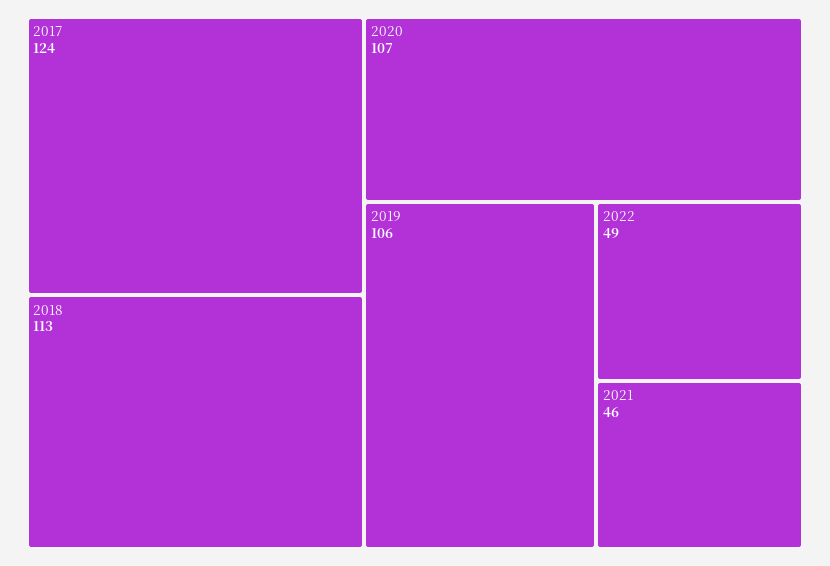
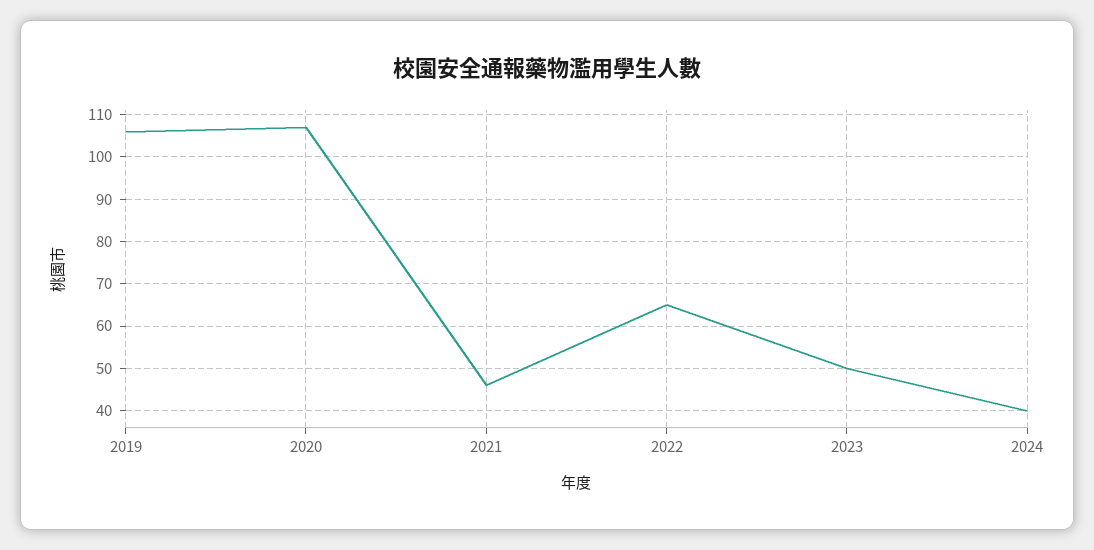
2017: 124 -> none
2018: 113 -> none
2022: 49 -> 65
2023: none -> 50
2024: none -> 40

